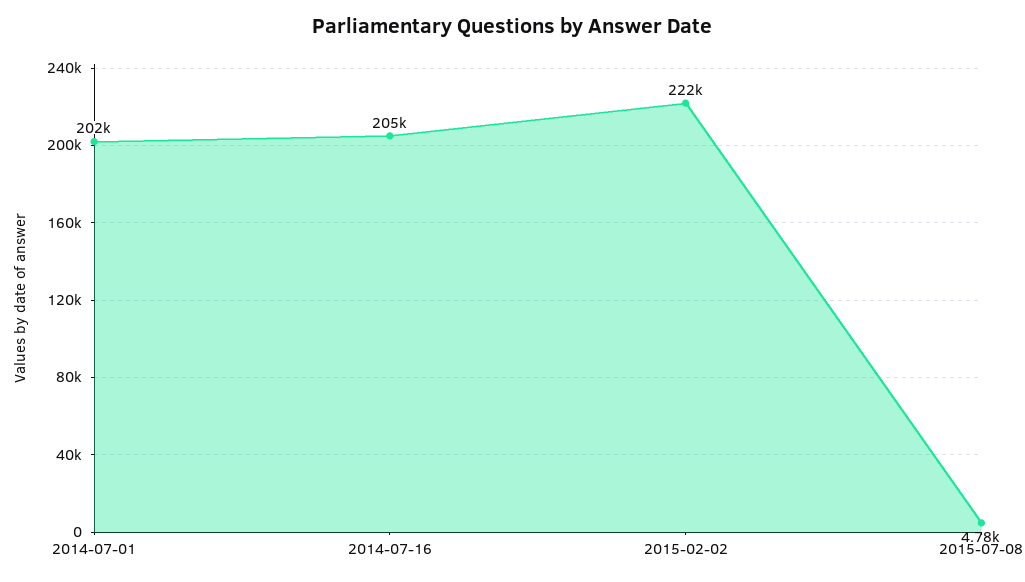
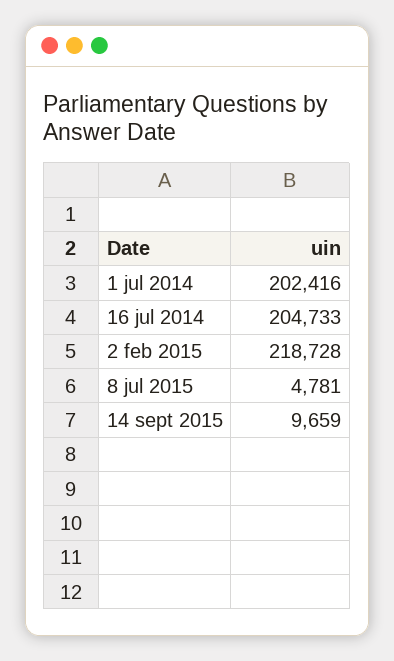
2015-02-02: 222000 -> 218728
14 sept 2015: none -> 9659

